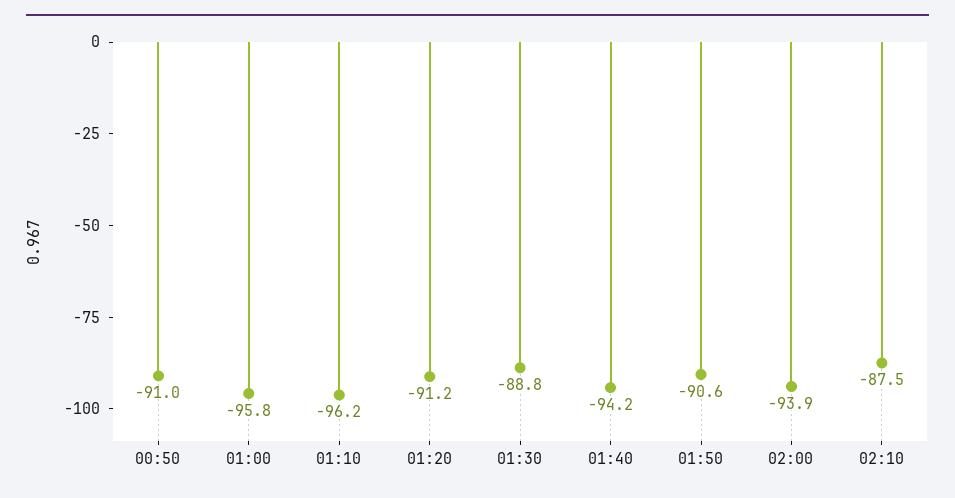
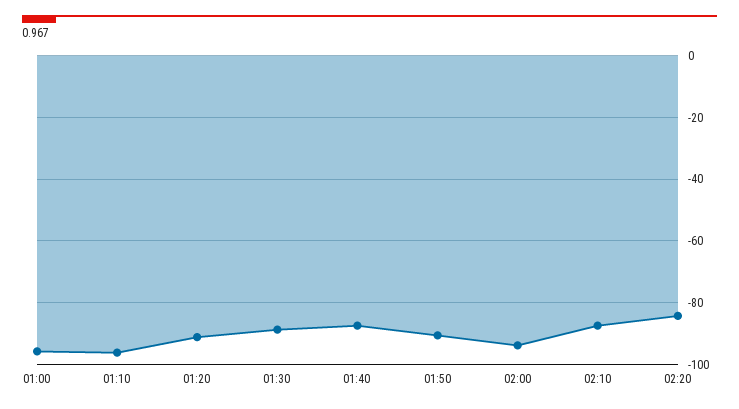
00:50: -91 -> none
01:40: -94.2 -> -88
02:20: none -> -84

